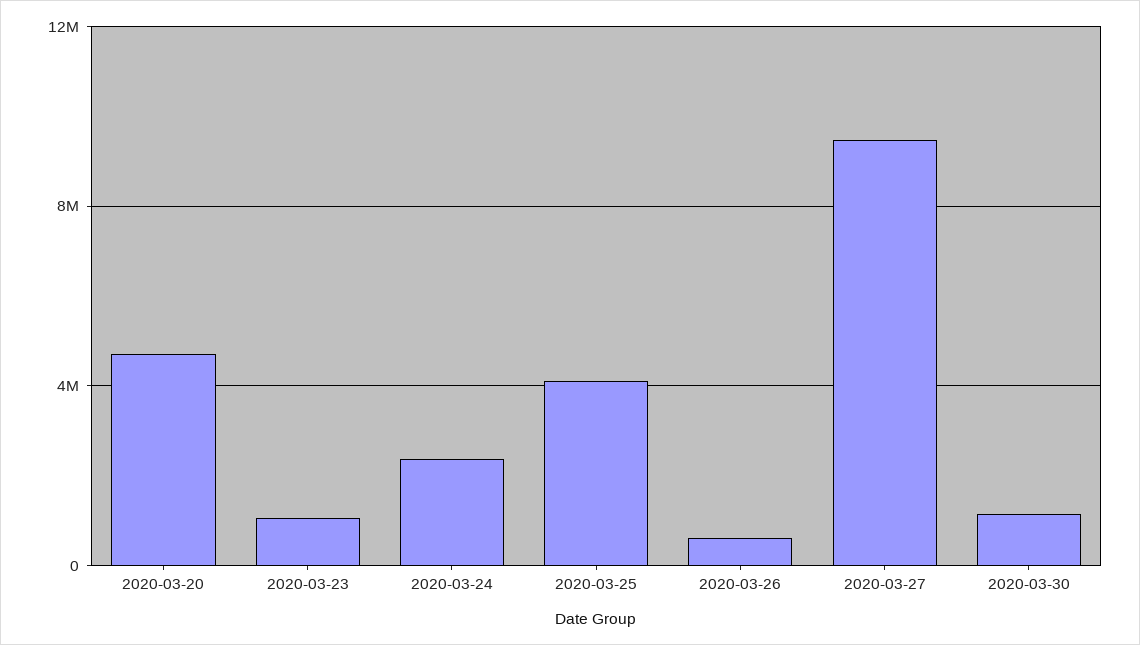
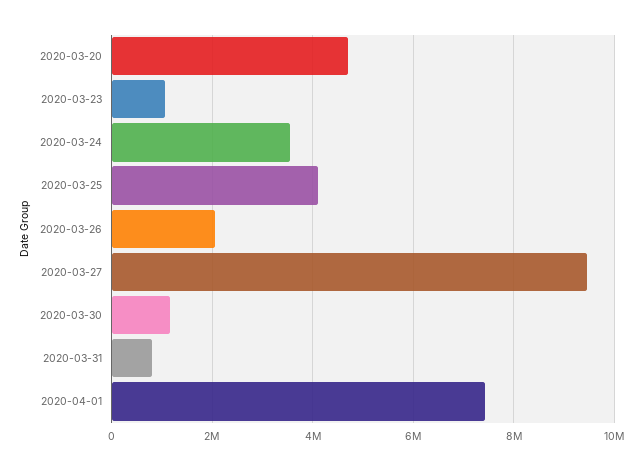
2020-03-24: 2500000 -> 3600000
2020-03-26: 500000 -> 2000000
2020-03-31: none -> 800000
2020-04-01: none -> 7400000

